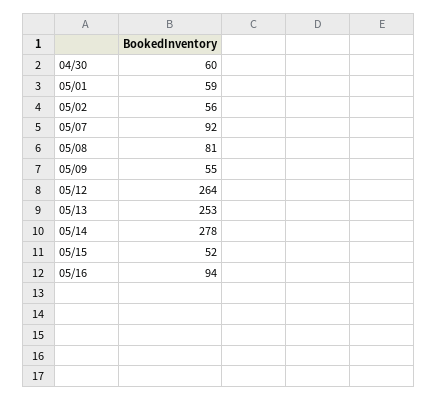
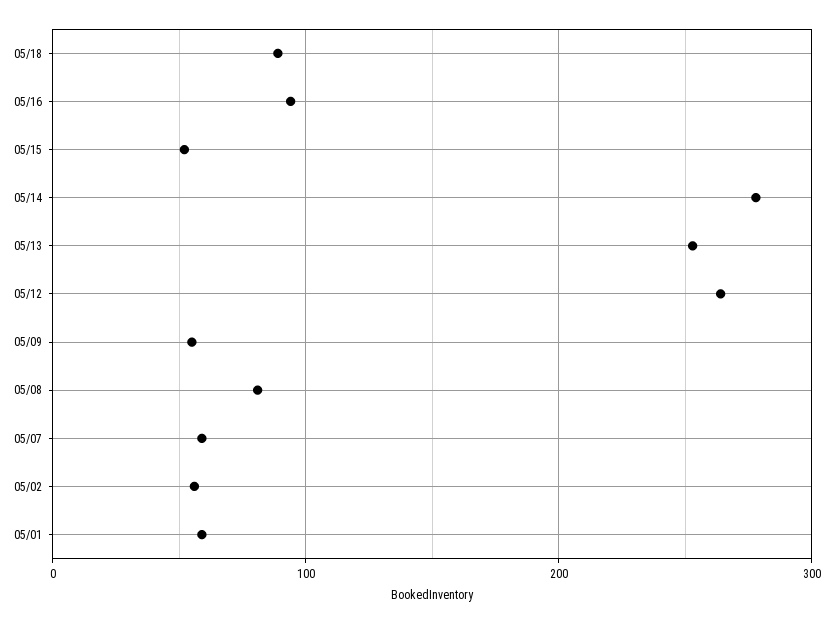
04/30: 60 -> none
05/07: 92 -> 60
05/18: none -> 90

